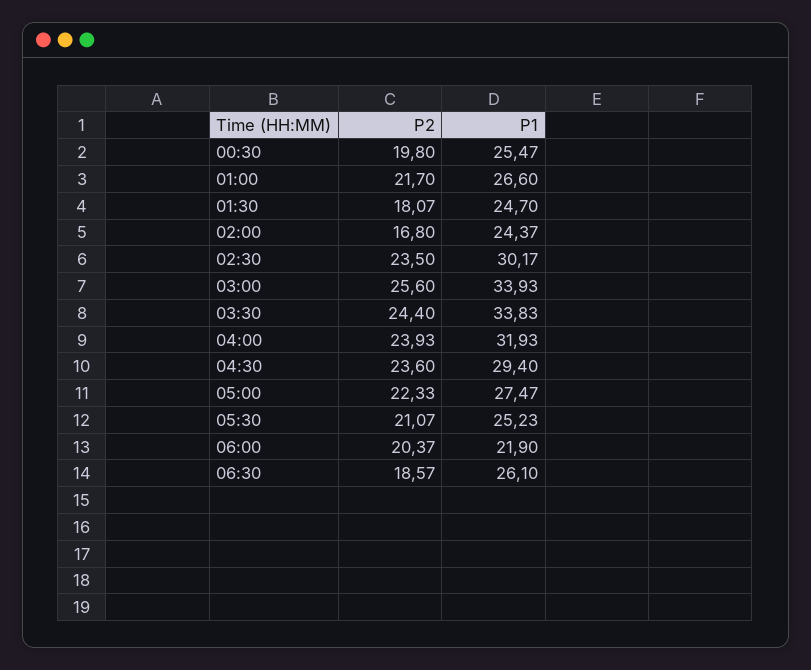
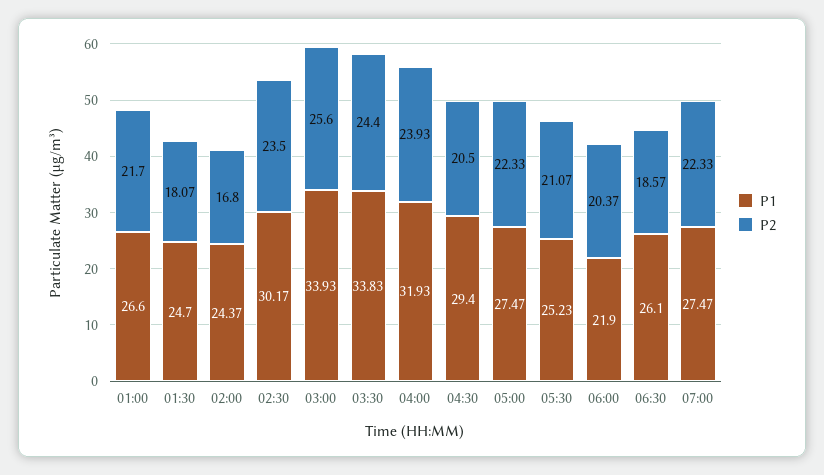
P2, 00:30: 19.8 -> none
P1, 00:30: 25.47 -> none
P2, 04:30: 23.6 -> 20.5
P1, 07:00: none -> 27.47
P2, 07:00: none -> 22.33

